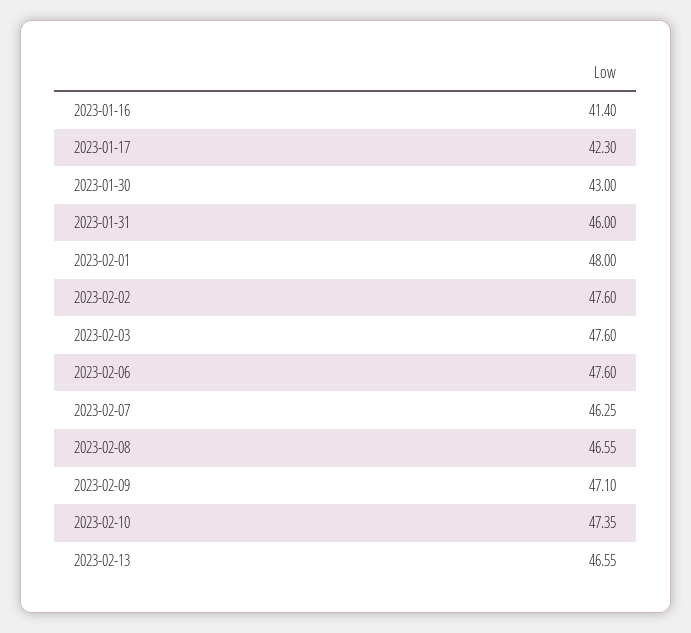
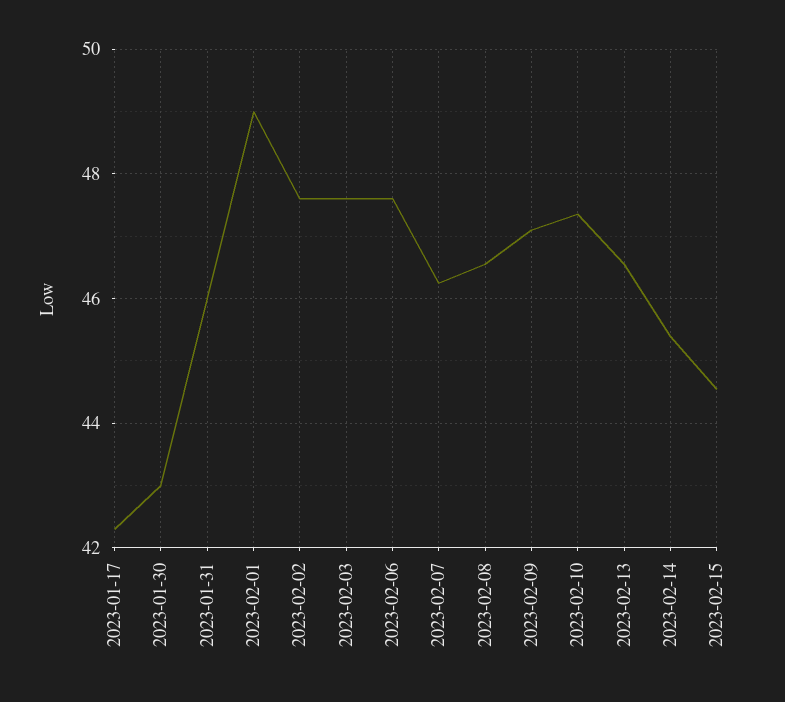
2023-01-16: 41.4 -> none
2023-02-01: 48 -> 49
2023-02-14: none -> 45.4
2023-02-15: none -> 44.6

